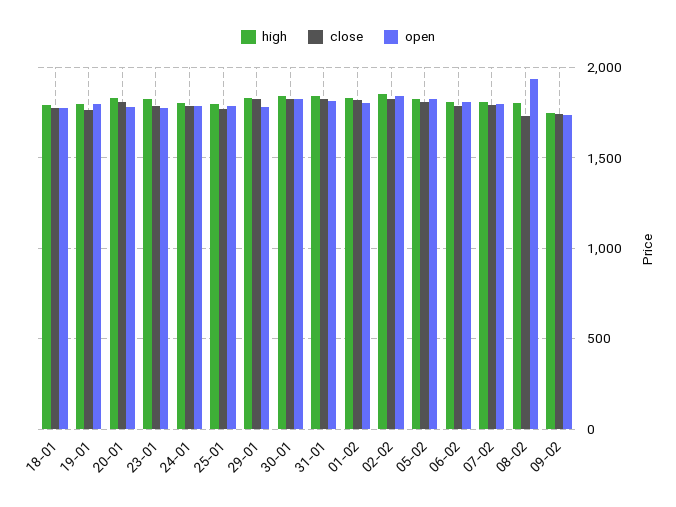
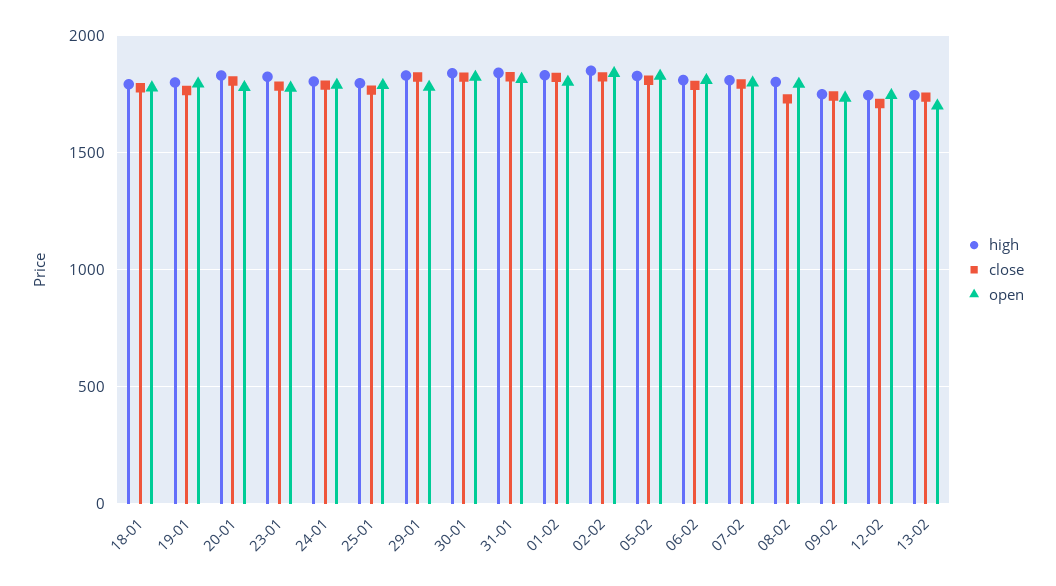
open, 08-02: 1950 -> 1800
high, 12-02: none -> 1750
close, 12-02: none -> 1700
open, 12-02: none -> 1750
high, 13-02: none -> 1750
close, 13-02: none -> 1750
open, 13-02: none -> 1700

